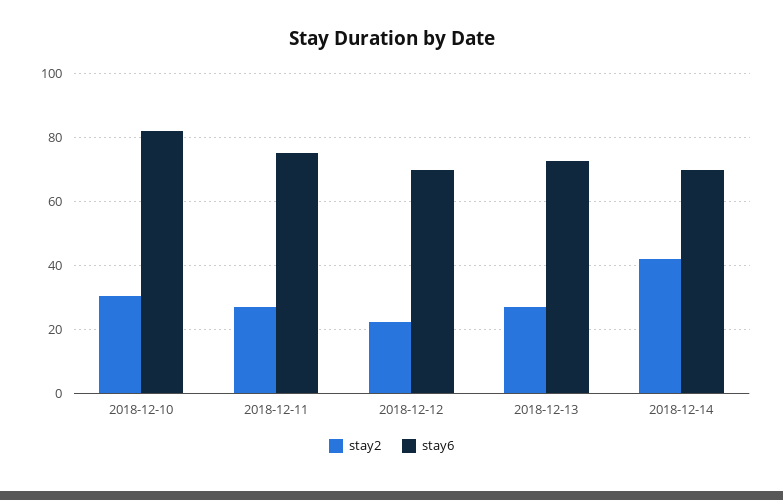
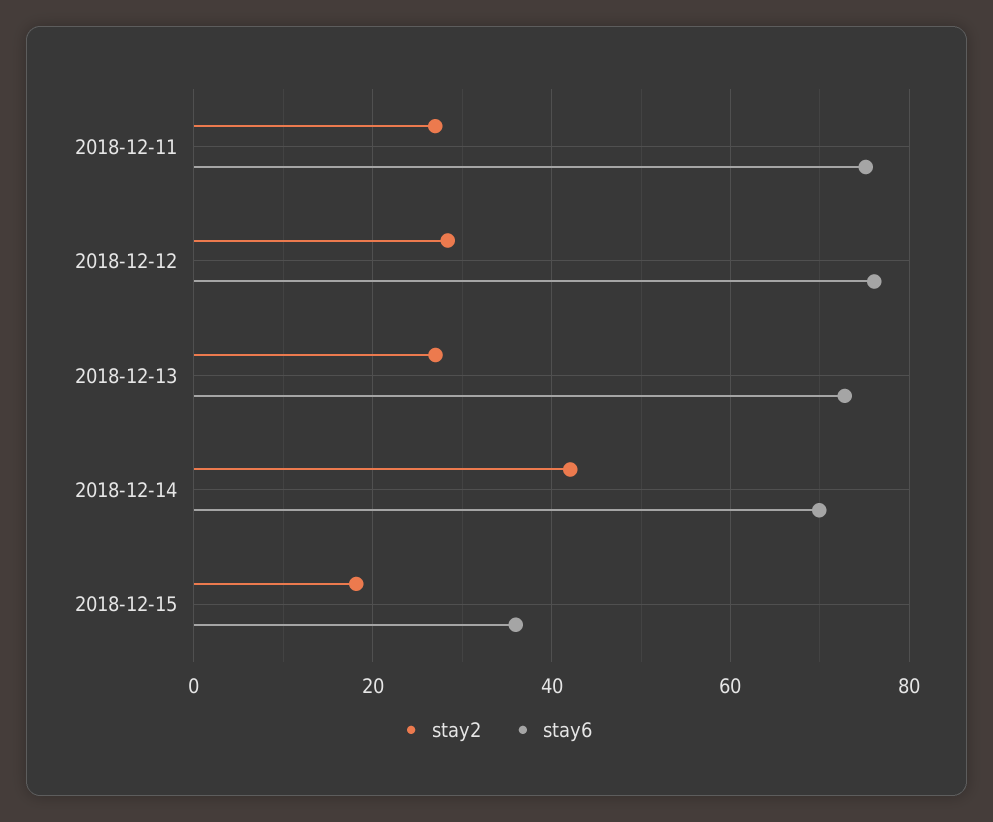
stay2, 2018-12-10: 30 -> none
stay6, 2018-12-10: 82 -> none
stay2, 2018-12-12: 22 -> 28
stay6, 2018-12-12: 70 -> 76
stay2, 2018-12-15: none -> 18
stay6, 2018-12-15: none -> 36

